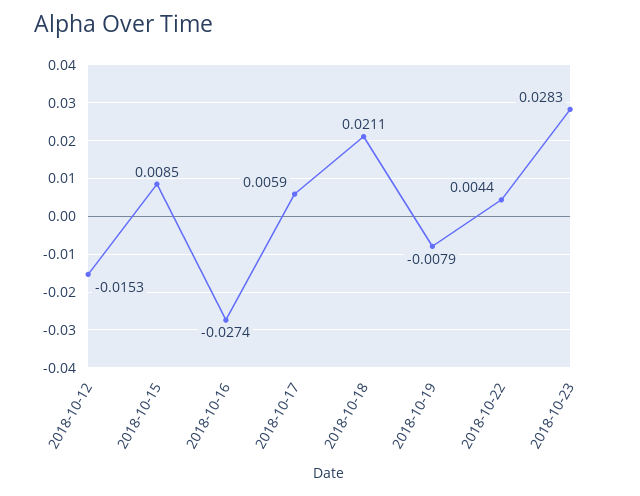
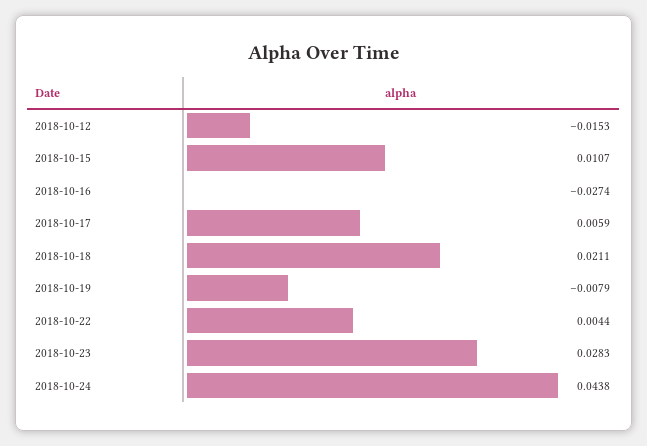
2018-10-15: 0.0085 -> 0.0107
2018-10-24: none -> 0.0438

